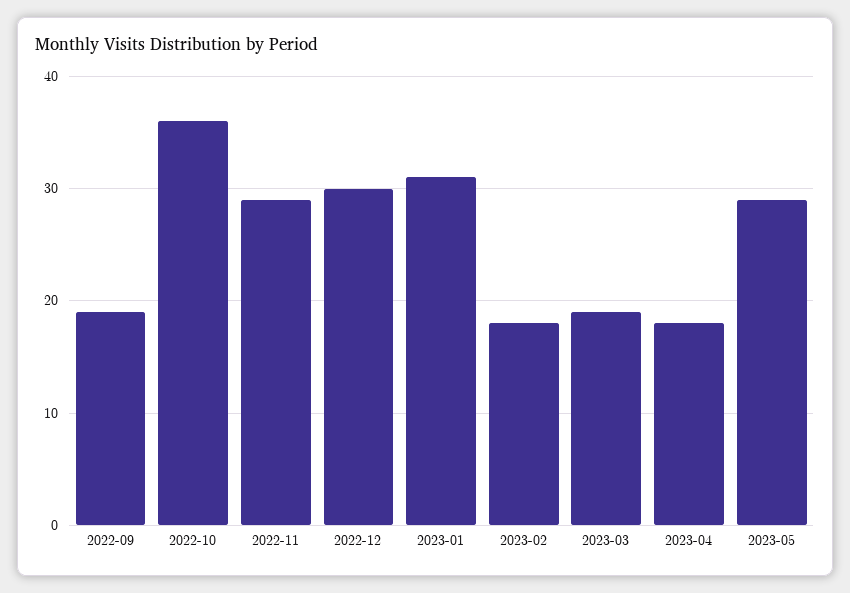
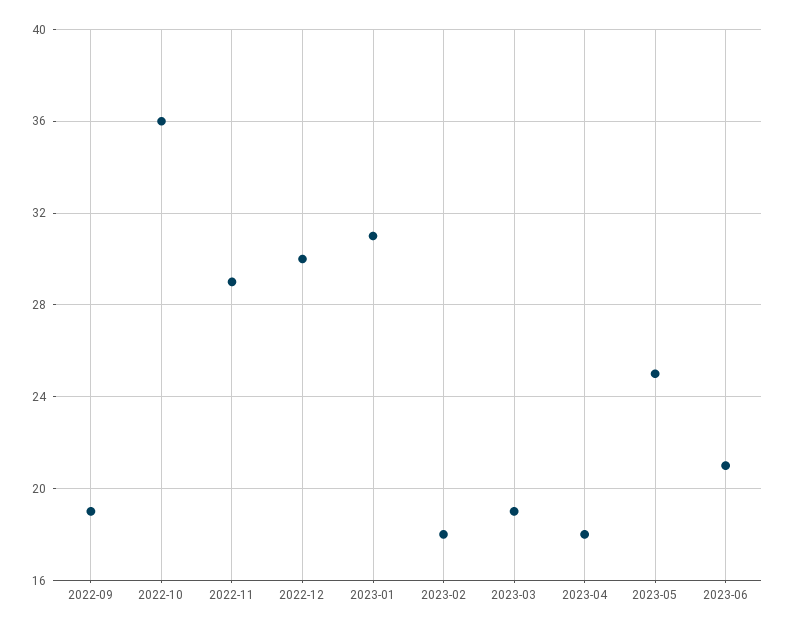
2023-05: 29 -> 25
2023-06: none -> 21

